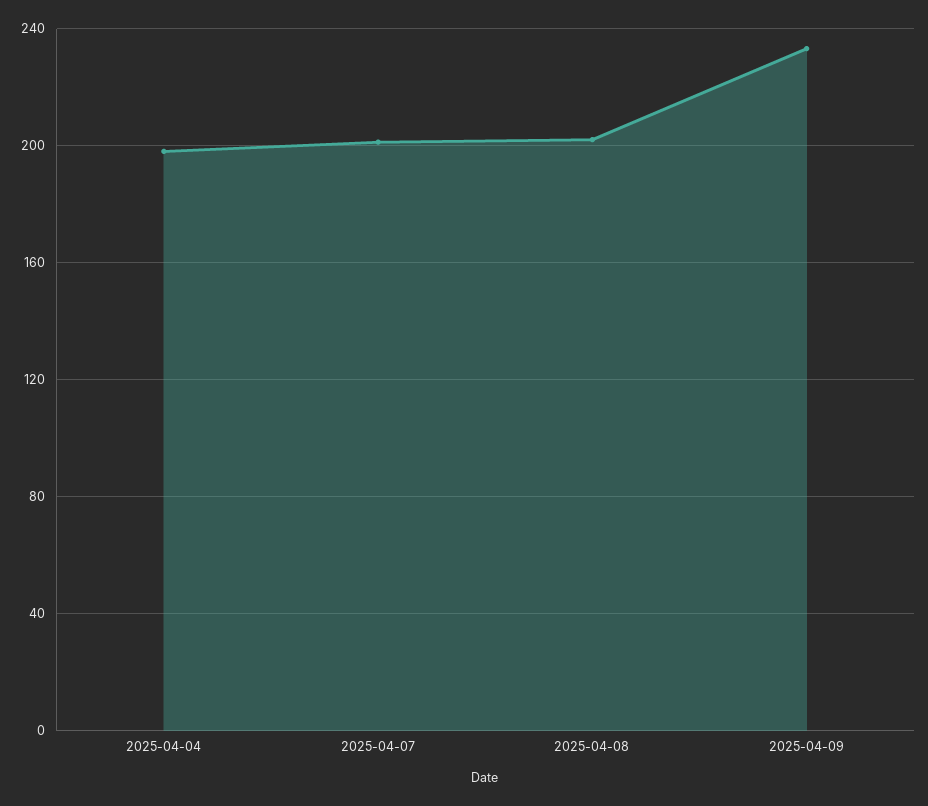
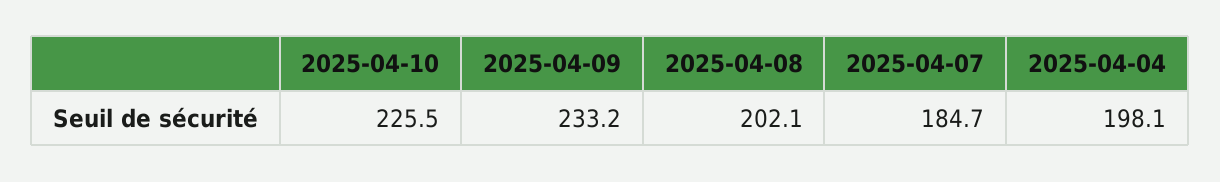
2025-04-07: 200 -> 184.7
2025-04-10: none -> 225.5

